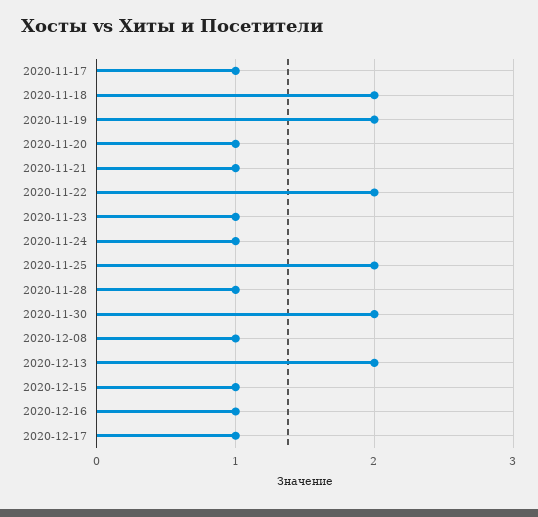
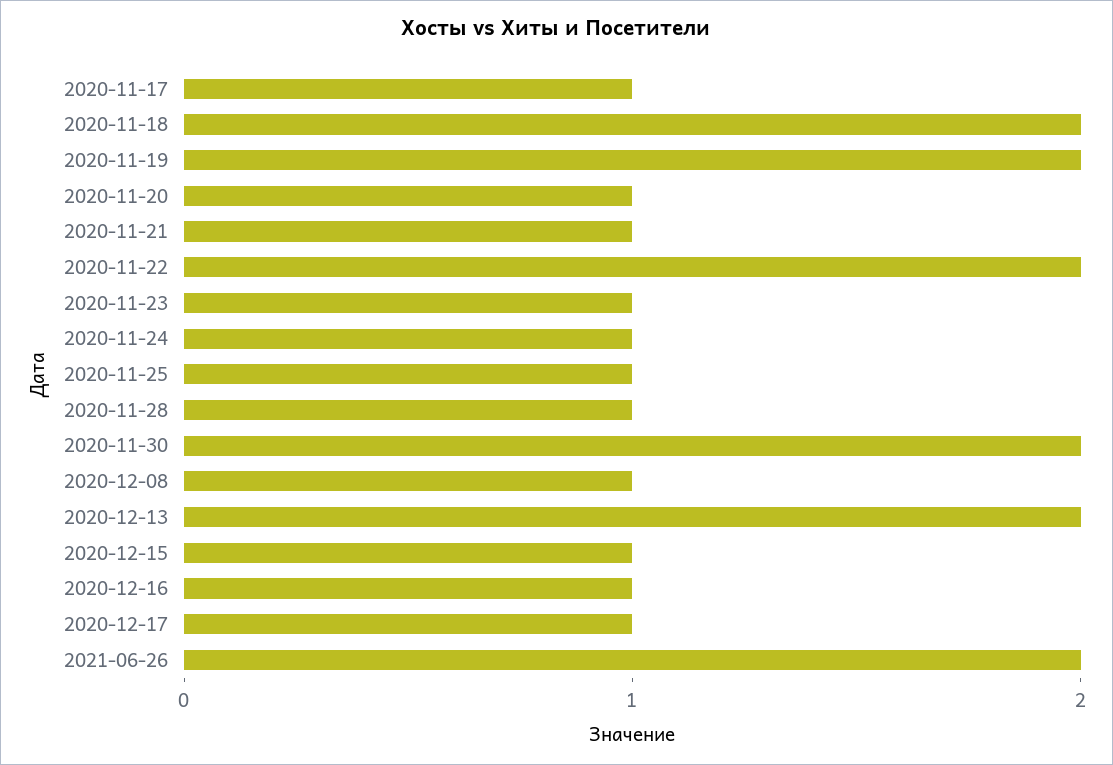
2020-11-25: 2 -> 1
2021-06-26: none -> 2

